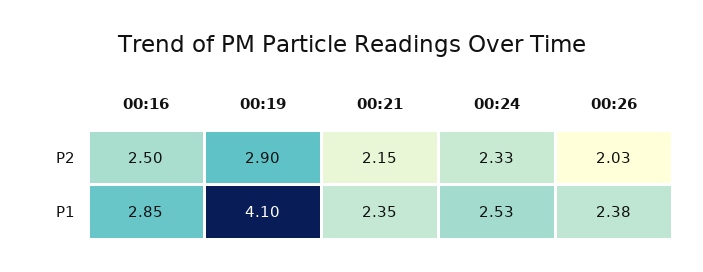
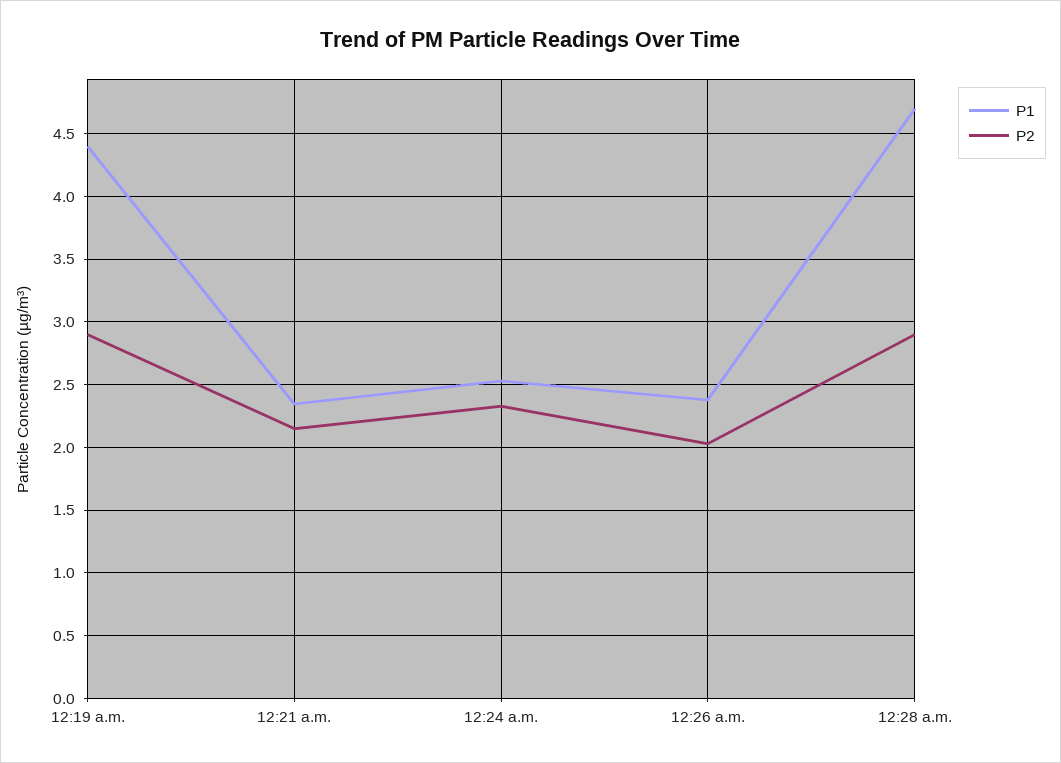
P2, 00:16: 2.5 -> none
P1, 00:16: 2.85 -> none
P1, 00:19: 4.1 -> 4.4
P1, 12:28 a.m.: none -> 4.7
P2, 12:28 a.m.: none -> 2.9

